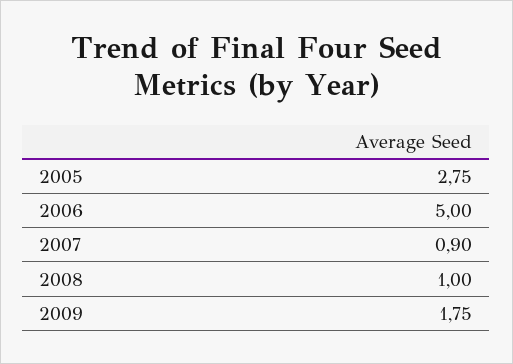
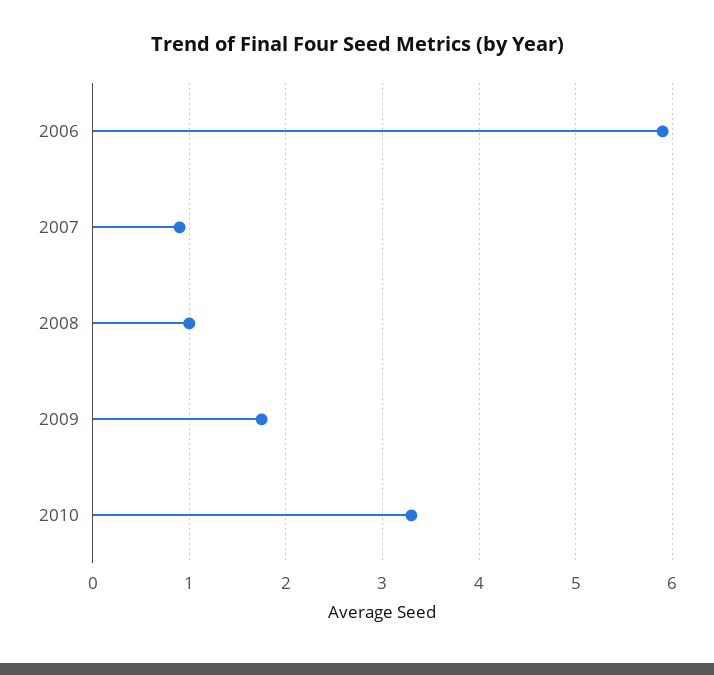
2005: 2.75 -> none
2006: 5 -> 5.9
2010: none -> 3.3

